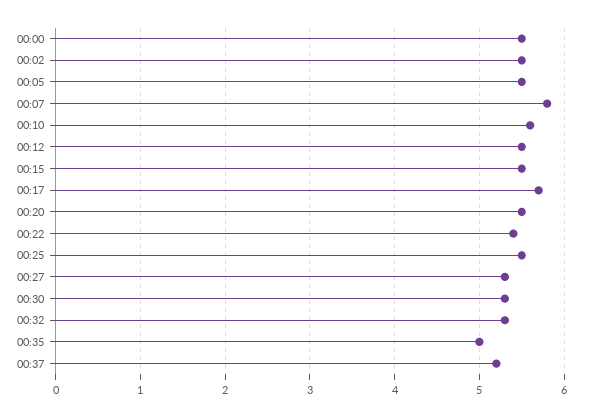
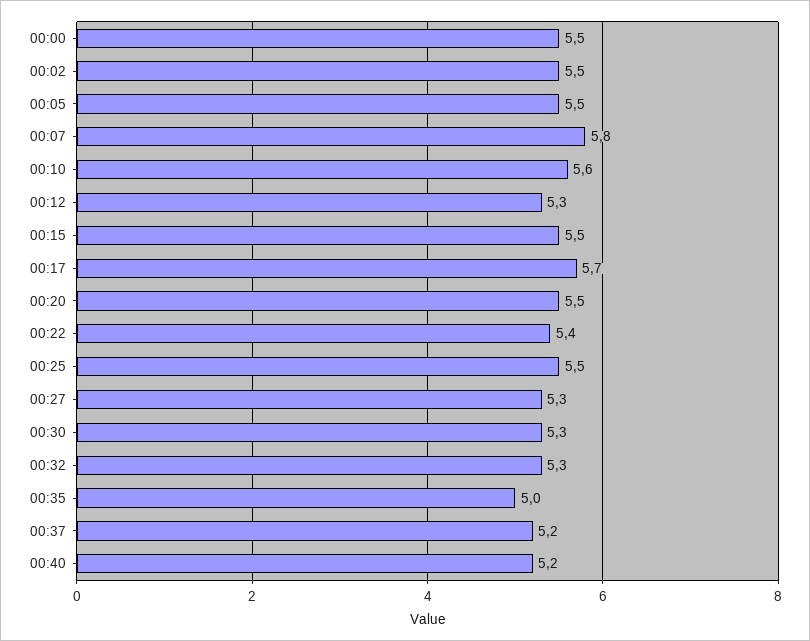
00:12: 5.5 -> 5.3
00:40: none -> 5.2

